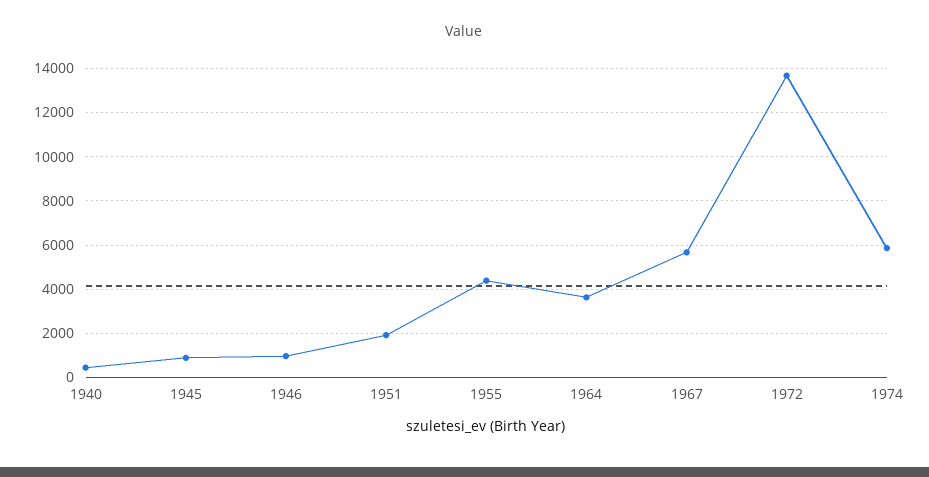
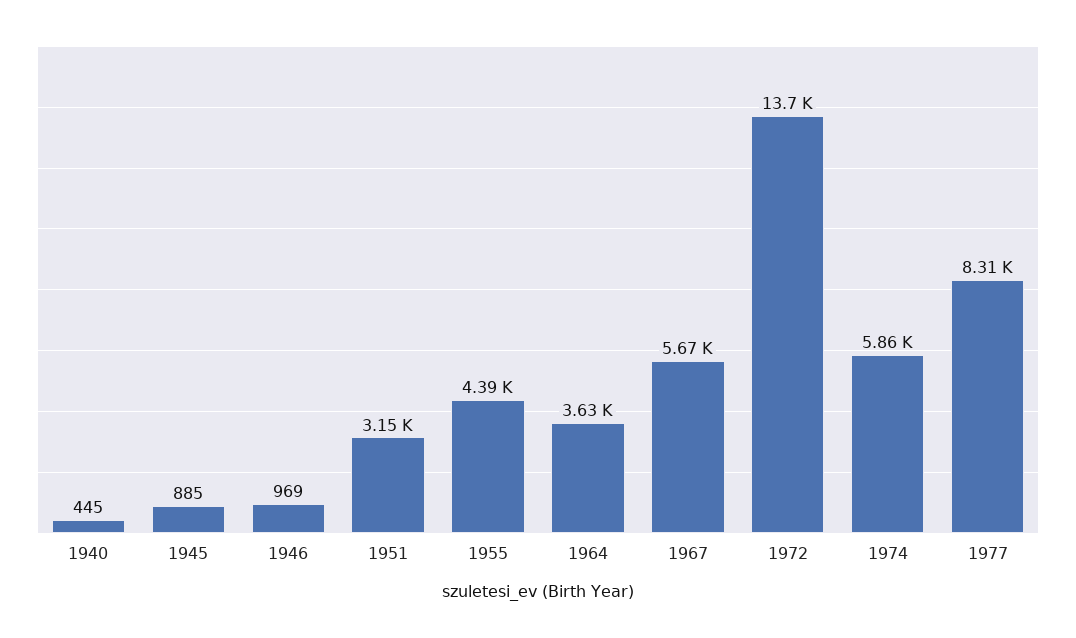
1951: 2000 -> 3150
1977: none -> 8310

